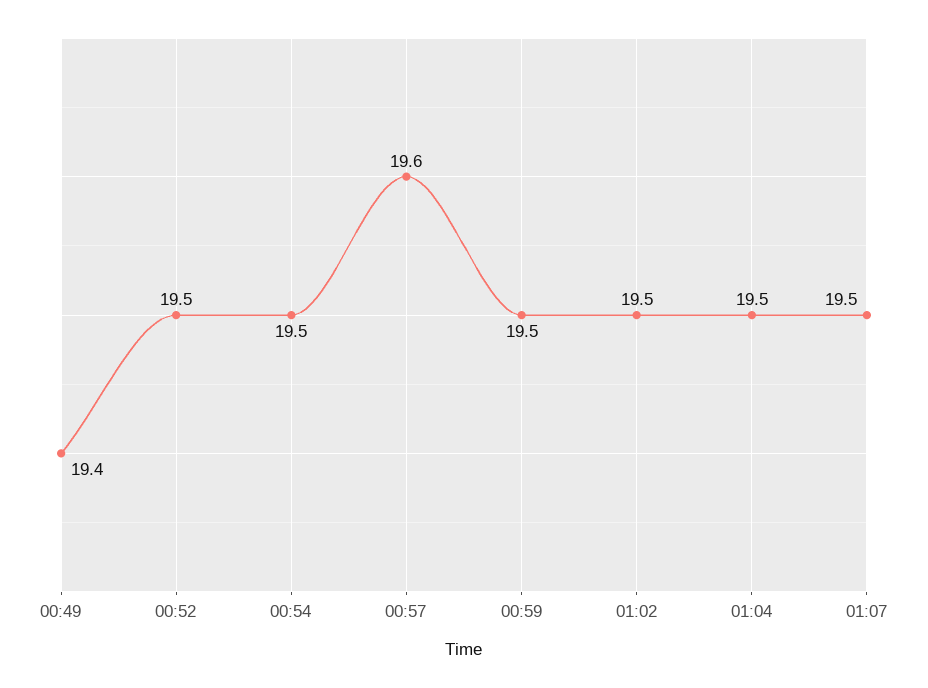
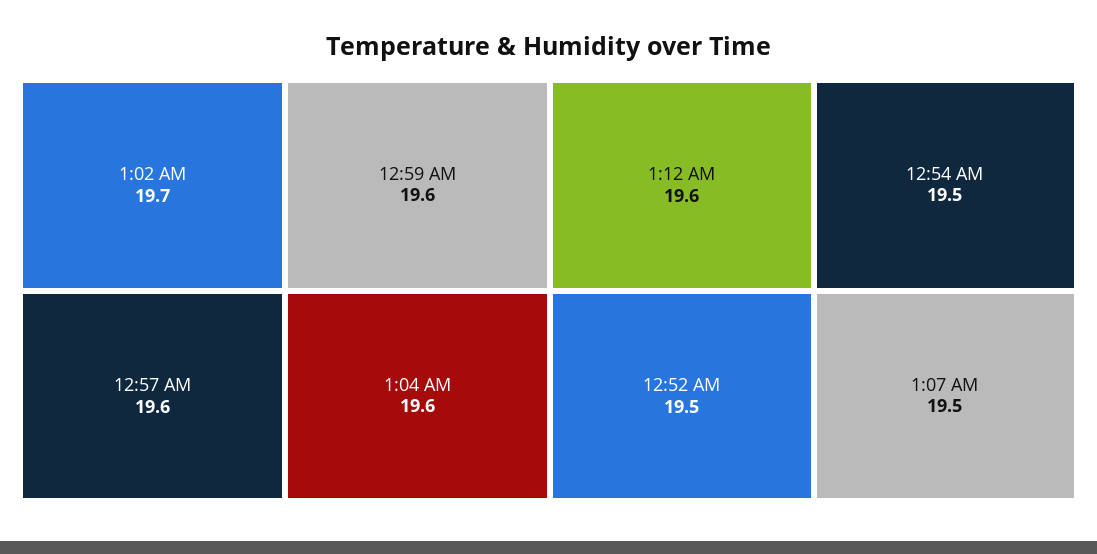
00:49: 19.4 -> none
00:59: 19.5 -> 19.6
01:02: 19.5 -> 19.7
01:04: 19.5 -> 19.6
1:12 AM: none -> 19.6

